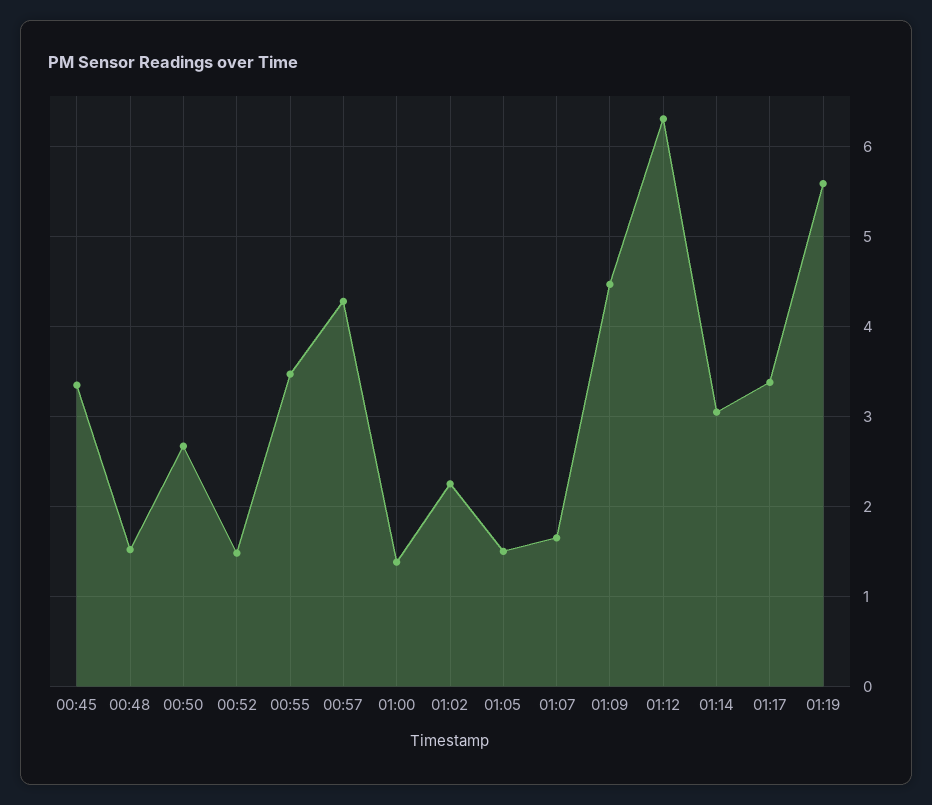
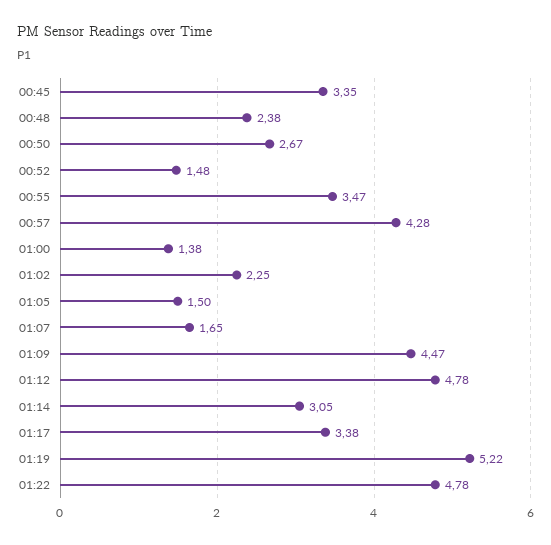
00:48: 1.5 -> 2.38
01:12: 6.3 -> 4.78
01:19: 5.6 -> 5.22
01:22: none -> 4.78

